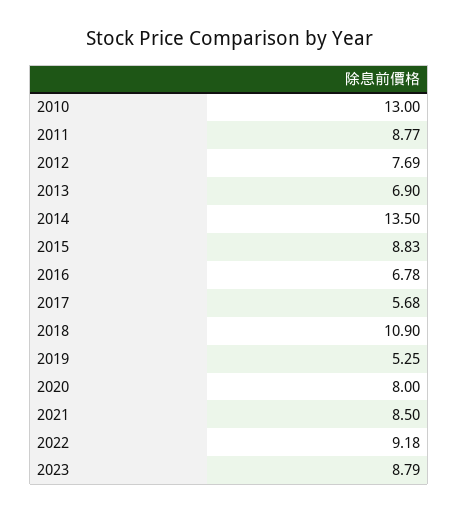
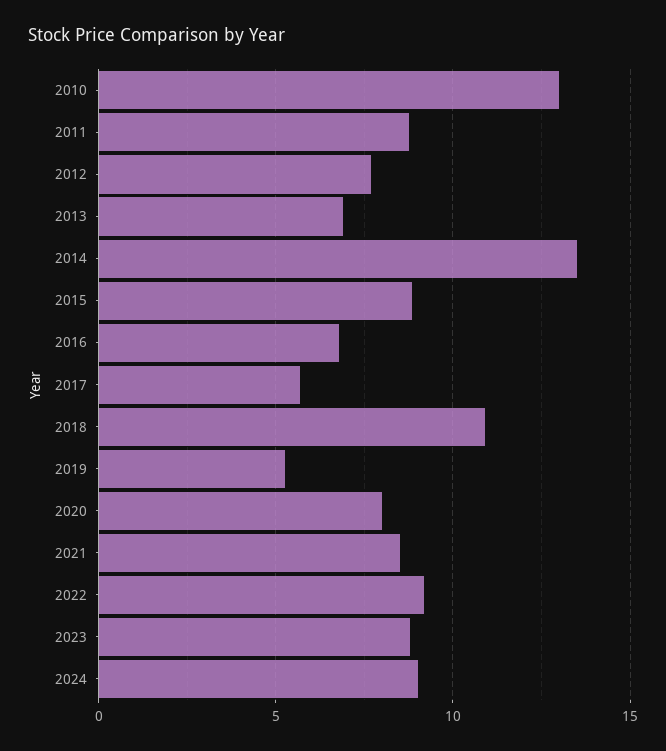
2024: none -> 9

